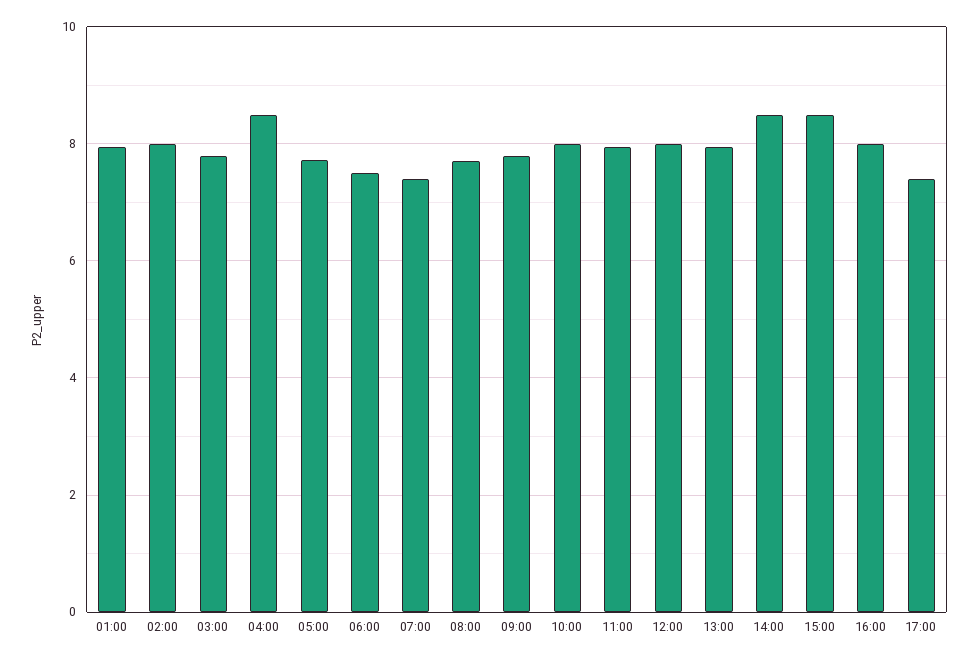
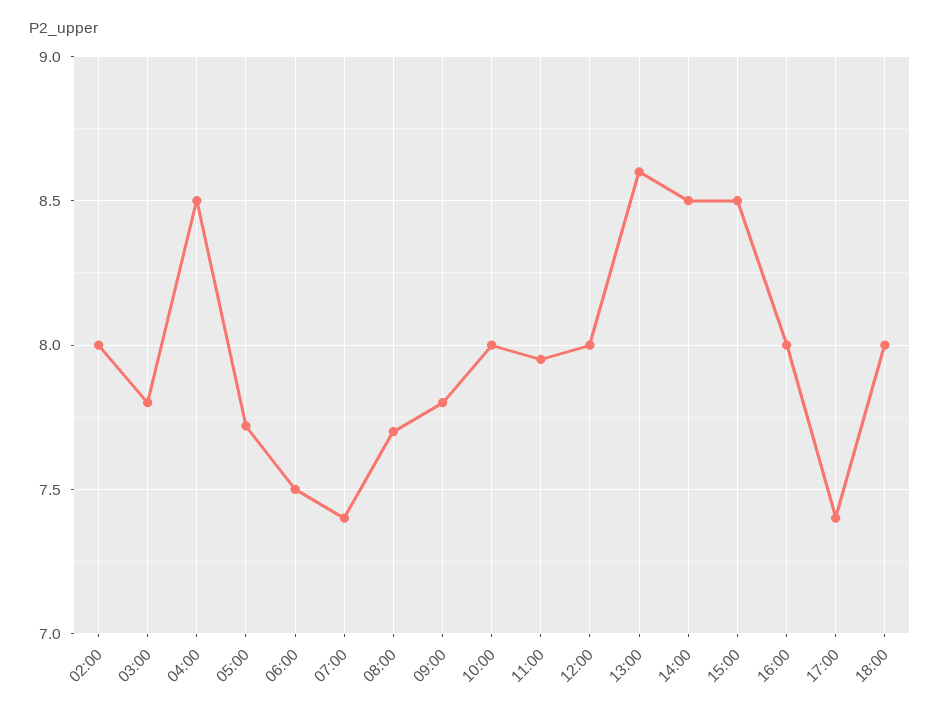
01:00: 8 -> none
13:00: 8 -> 8.6
18:00: none -> 8

